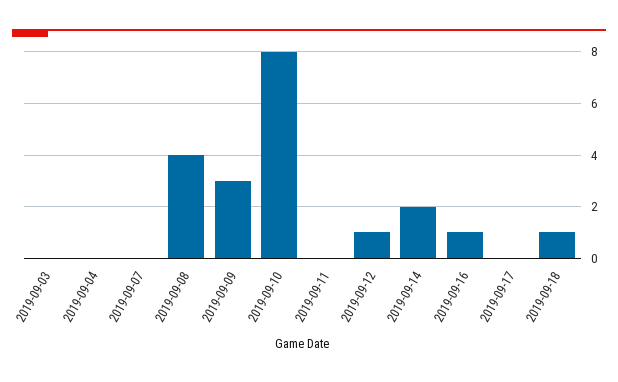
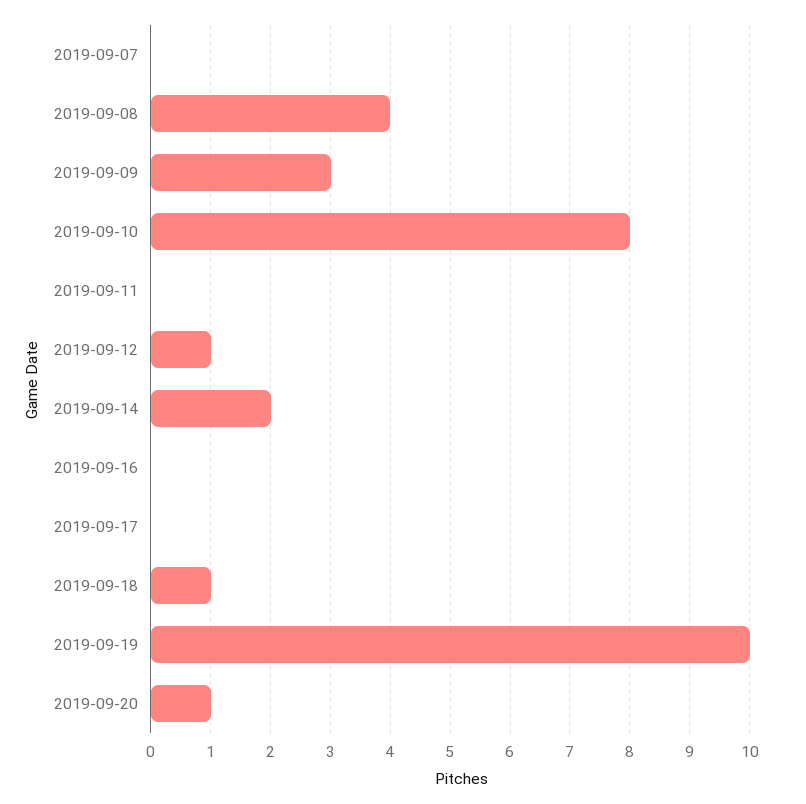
2019-09-03: 0 -> none
2019-09-04: 0 -> none
2019-09-16: 1 -> 0
2019-09-19: none -> 10
2019-09-20: none -> 1

